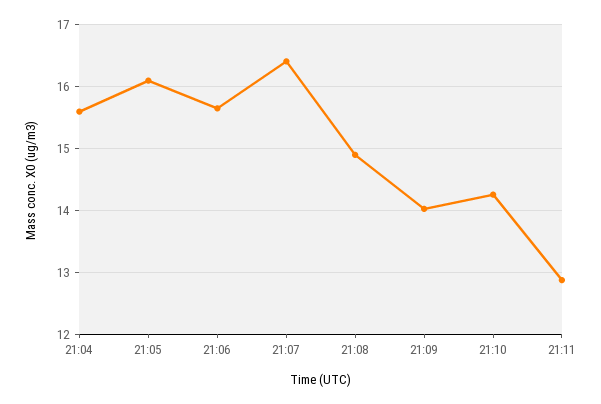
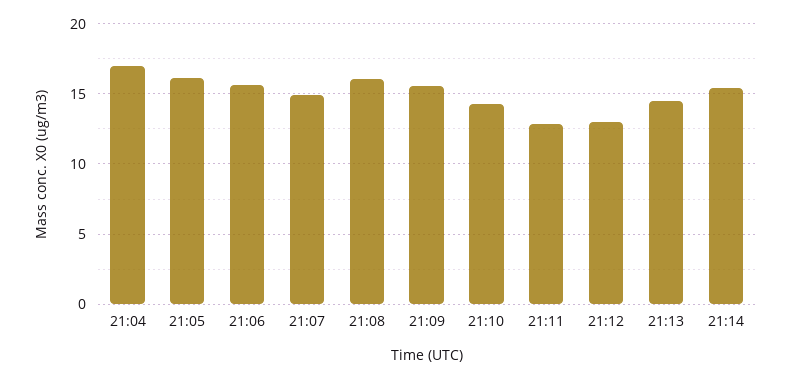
21:04: 15.6 -> 17
21:07: 16.4 -> 15
21:08: 14.9 -> 16
21:09: 14 -> 15.5
21:12: none -> 13
21:13: none -> 14.5
21:14: none -> 15.5

